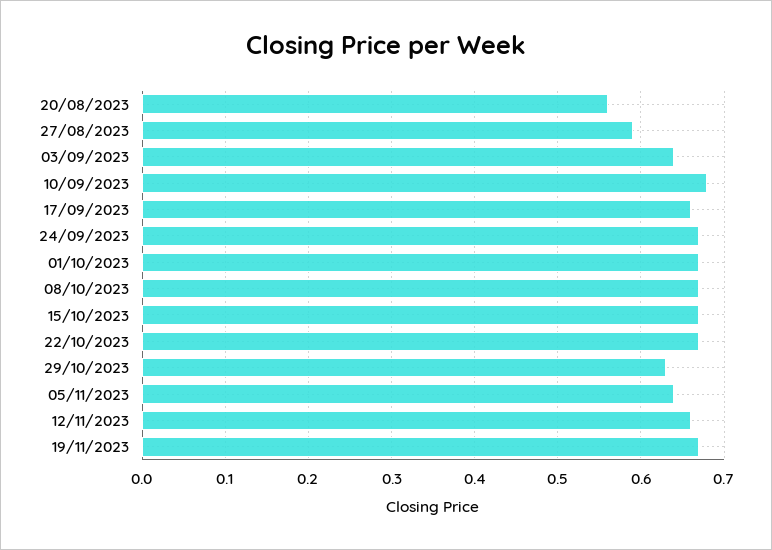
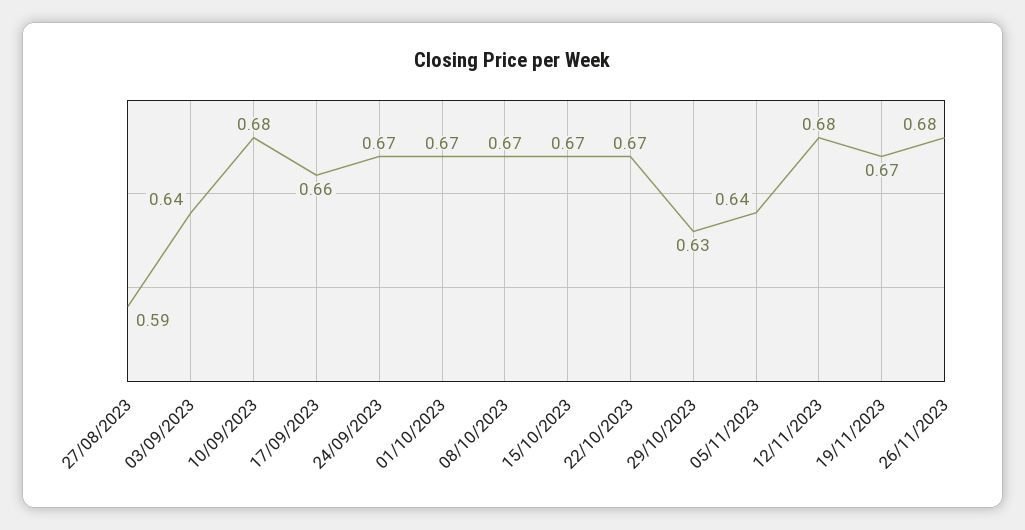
20/08/2023: 0.56 -> none
12/11/2023: 0.66 -> 0.68
26/11/2023: none -> 0.68

